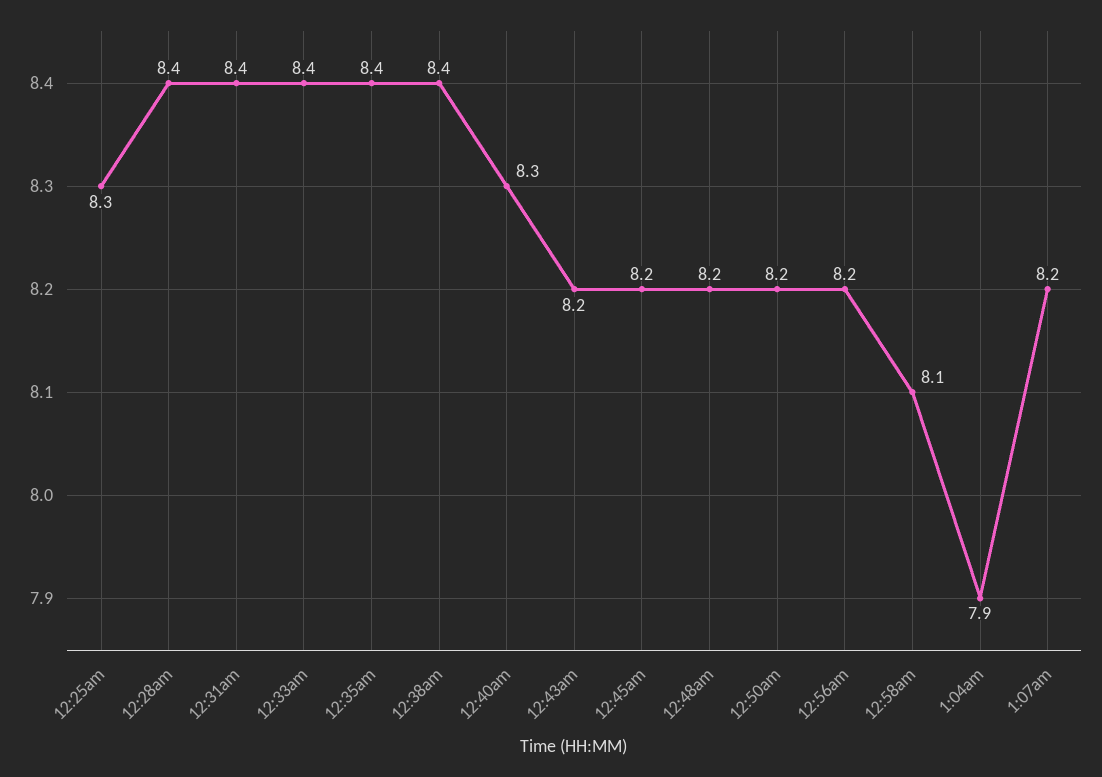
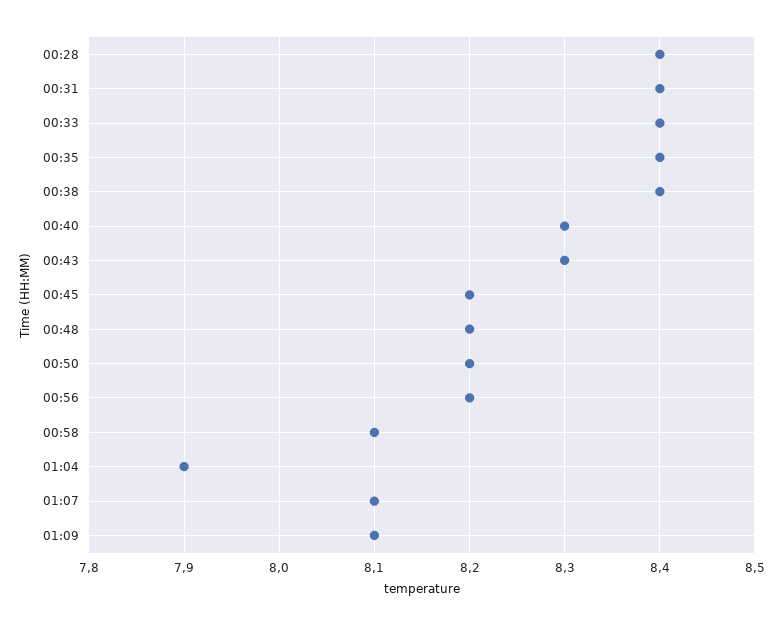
12:25am: 8.3 -> none
12:43am: 8.2 -> 8.3
1:07am: 8.2 -> 8.1
01:09: none -> 8.1

